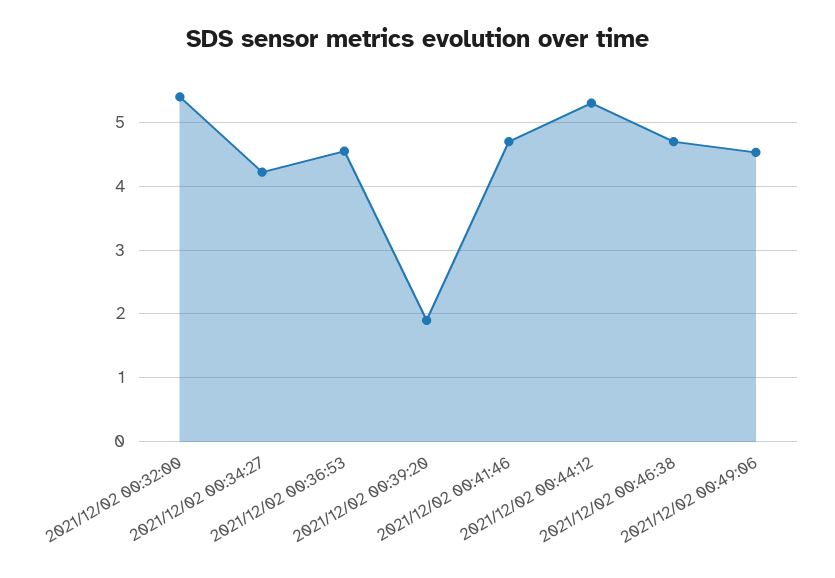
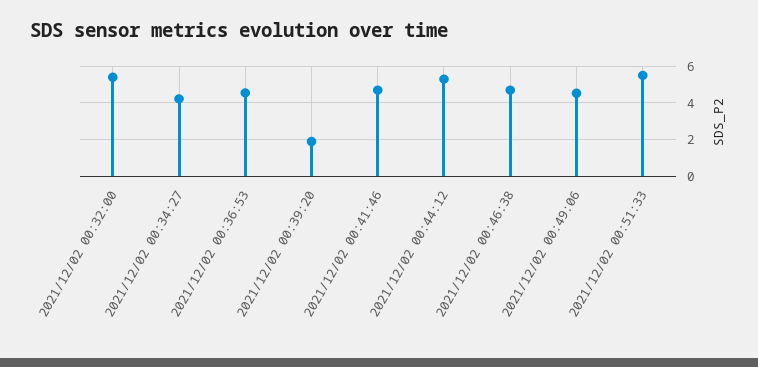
2021/12/02 00:51:33: none -> 5.5

